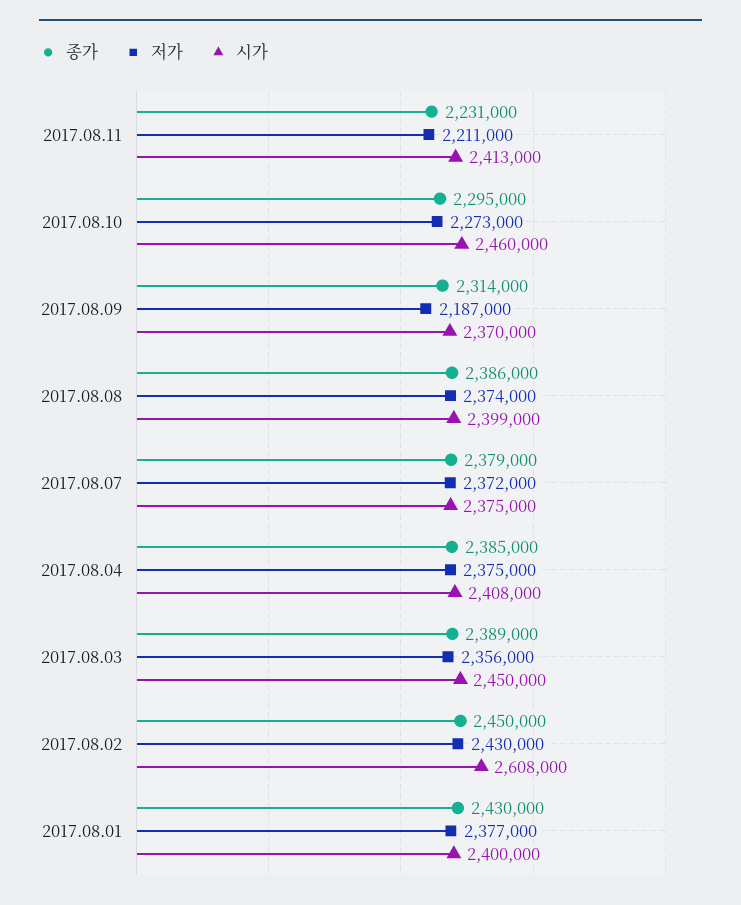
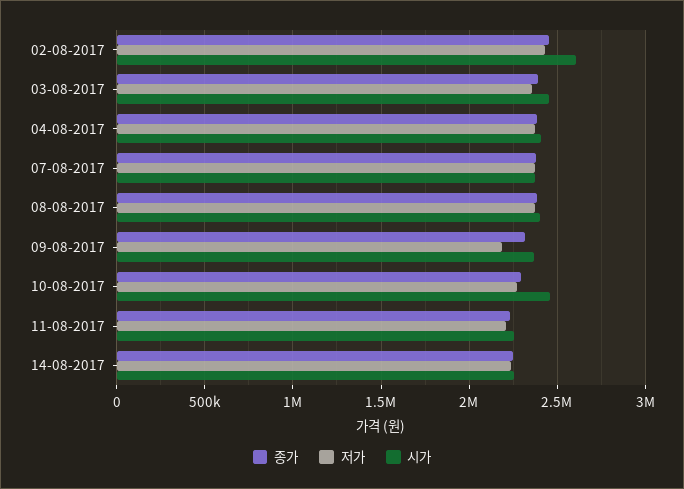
시가, 2017.08.11: 2413000 -> 2250000
종가, 2017.08.01: 2430000 -> none
저가, 2017.08.01: 2377000 -> none
시가, 2017.08.01: 2400000 -> none
종가, 14-08-2017: none -> 2250000
저가, 14-08-2017: none -> 2250000
시가, 14-08-2017: none -> 2250000

